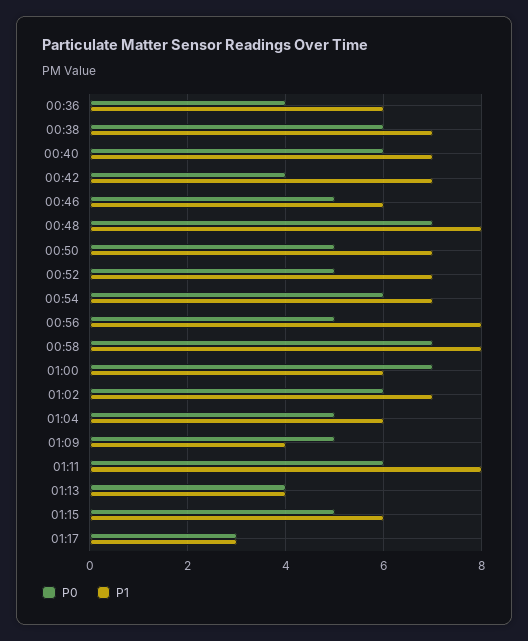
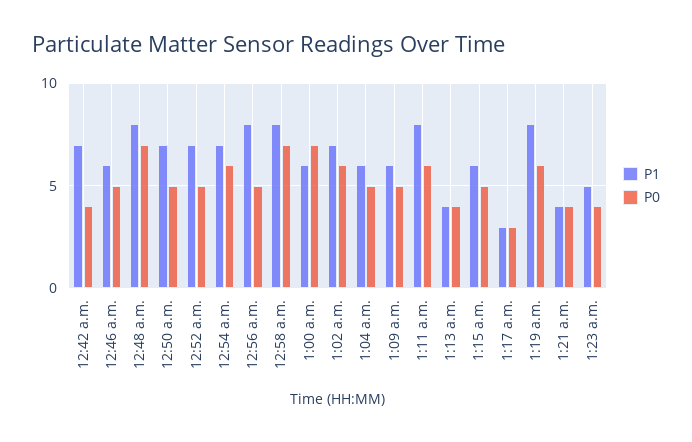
P0, 00:36: 4 -> none
P1, 00:36: 6 -> none
P0, 00:38: 6 -> none
P1, 00:38: 7 -> none
P0, 00:40: 6 -> none
P1, 00:40: 7 -> none
P1, 01:09: 4 -> 6
P1, 1:19 a.m.: none -> 8
P0, 1:19 a.m.: none -> 6
P1, 1:21 a.m.: none -> 4
P0, 1:21 a.m.: none -> 4
P1, 1:23 a.m.: none -> 5
P0, 1:23 a.m.: none -> 4

